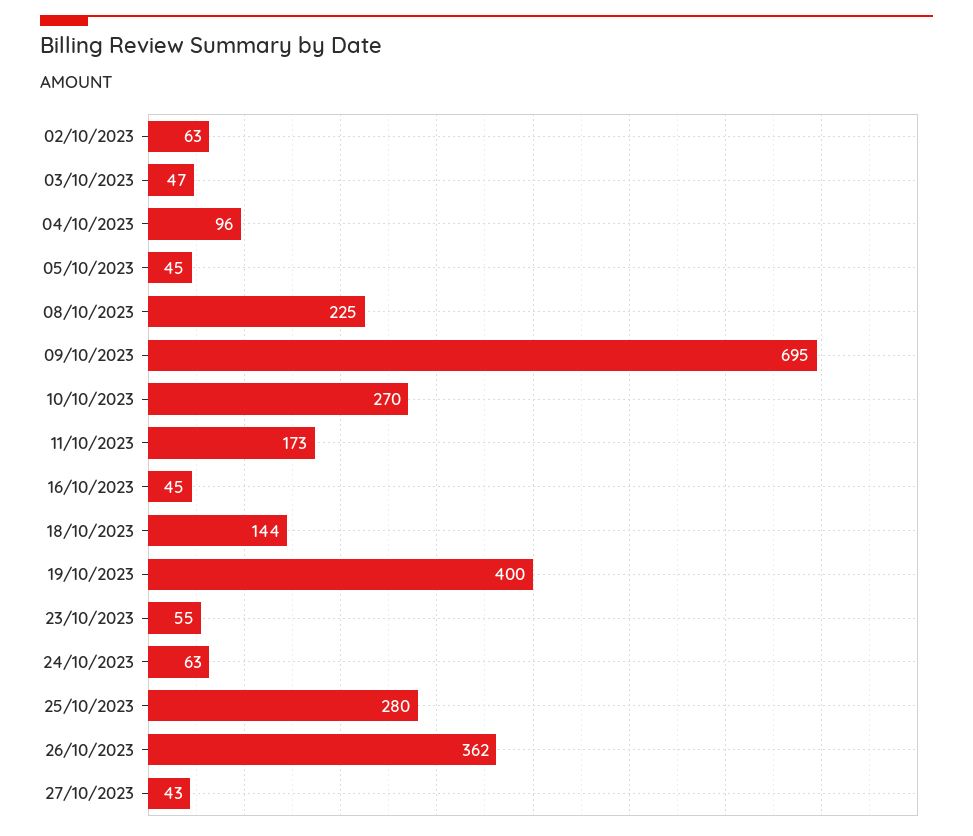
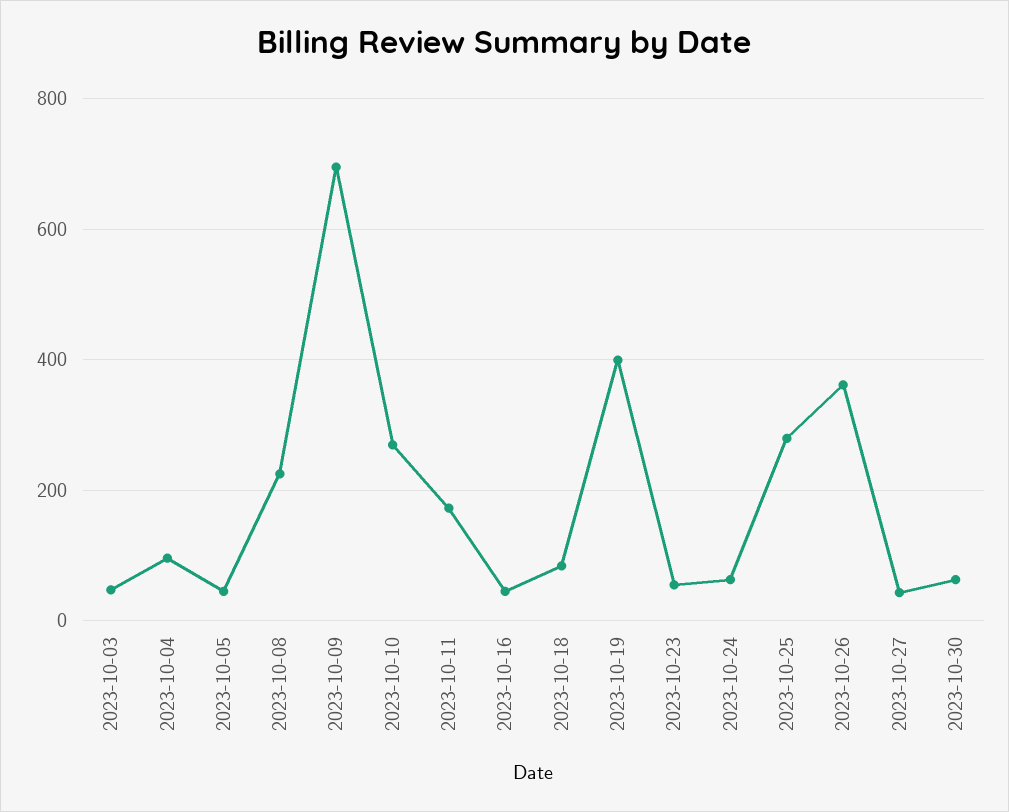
02/10/2023: 63 -> none
18/10/2023: 144 -> 80
2023-10-30: none -> 60

